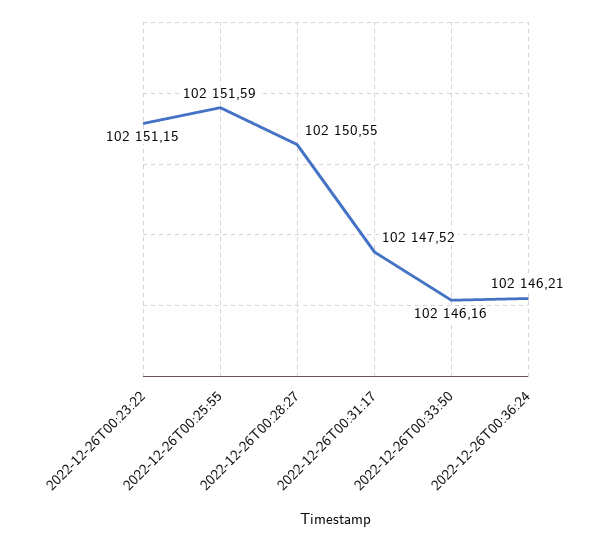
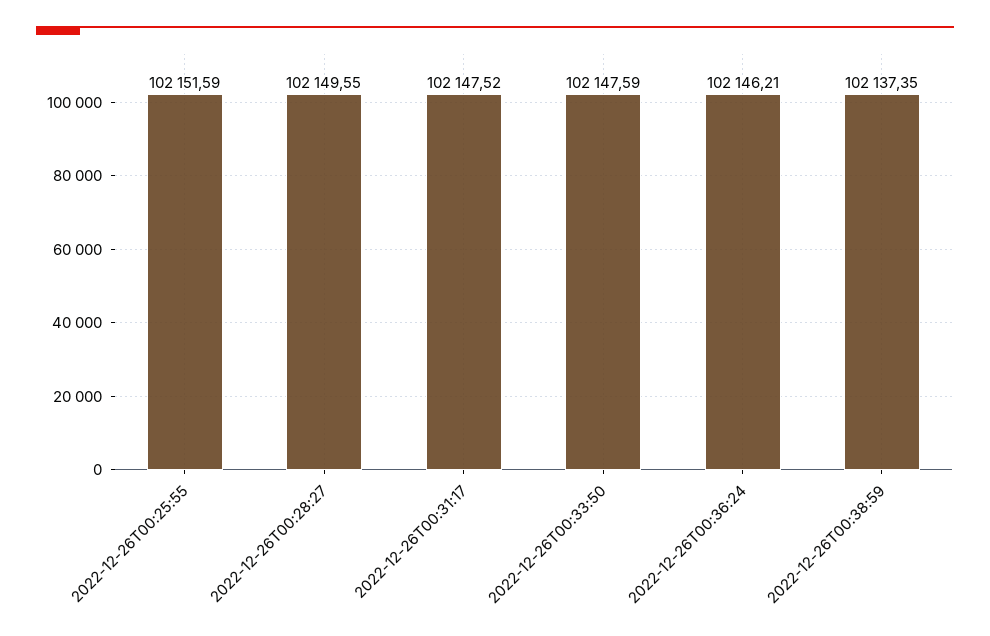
2022-12-26T00:23:22: 102151.15 -> none
2022-12-26T00:28:27: 102150.55 -> 102149.55
2022-12-26T00:33:50: 102146.16 -> 102147.59
2022-12-26T00:38:59: none -> 102137.35

